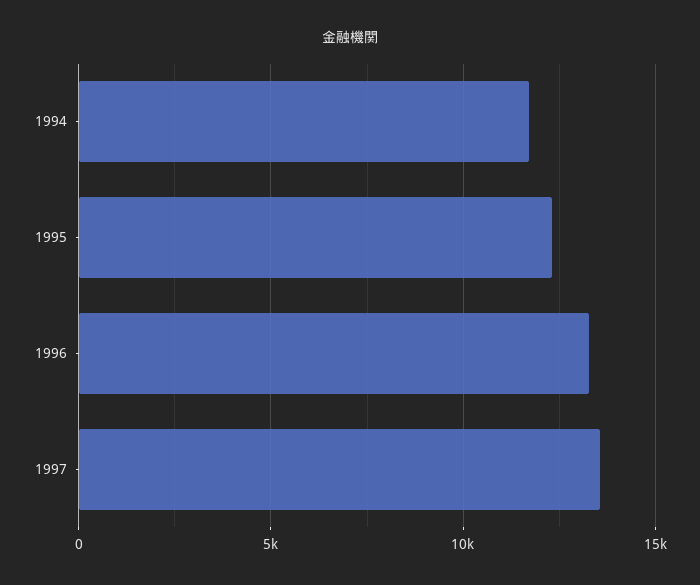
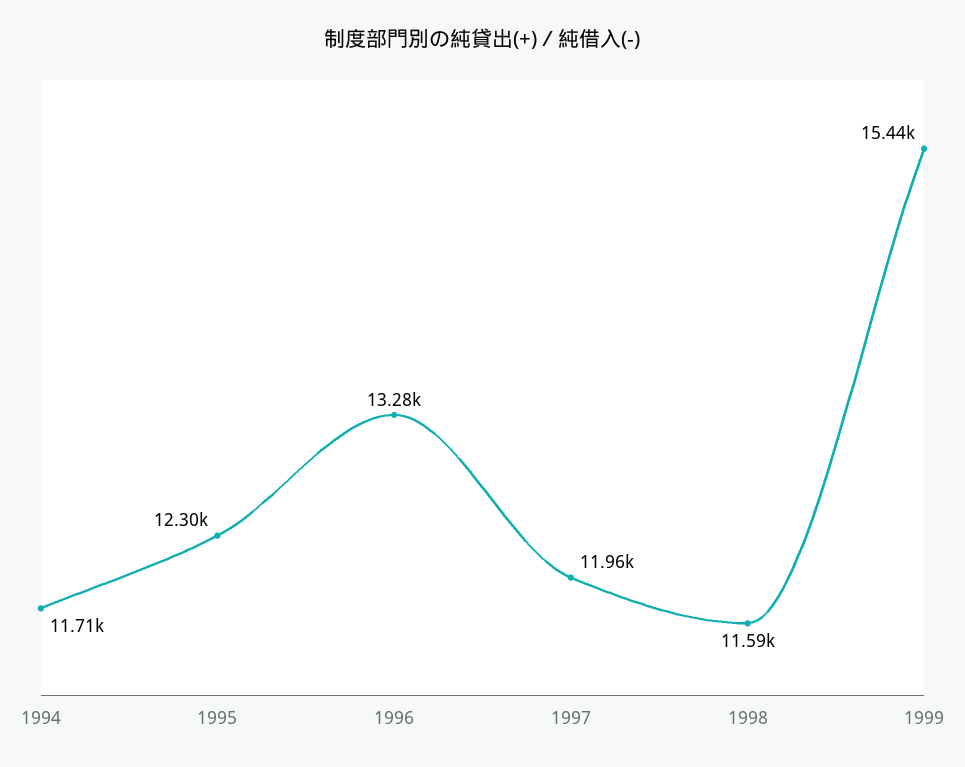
1997: 13500 -> 11960
1998: none -> 11590
1999: none -> 15440

